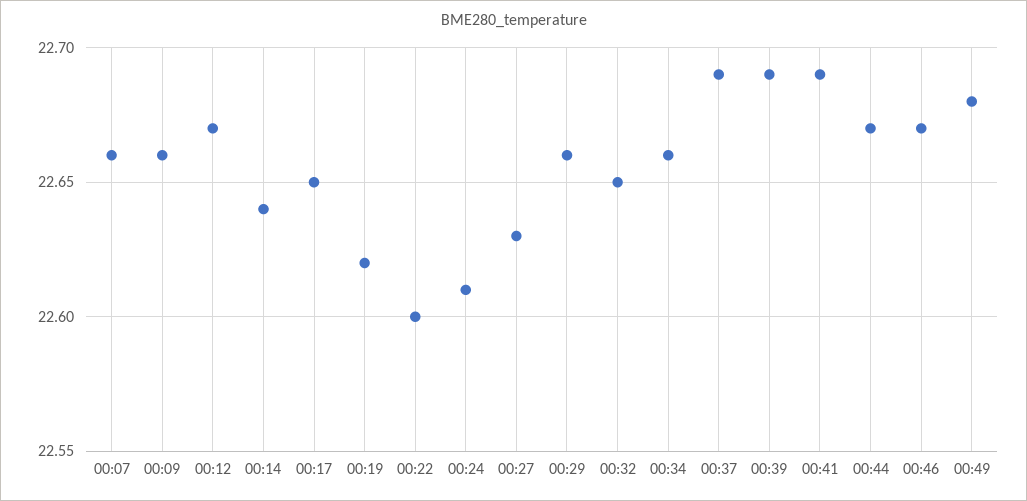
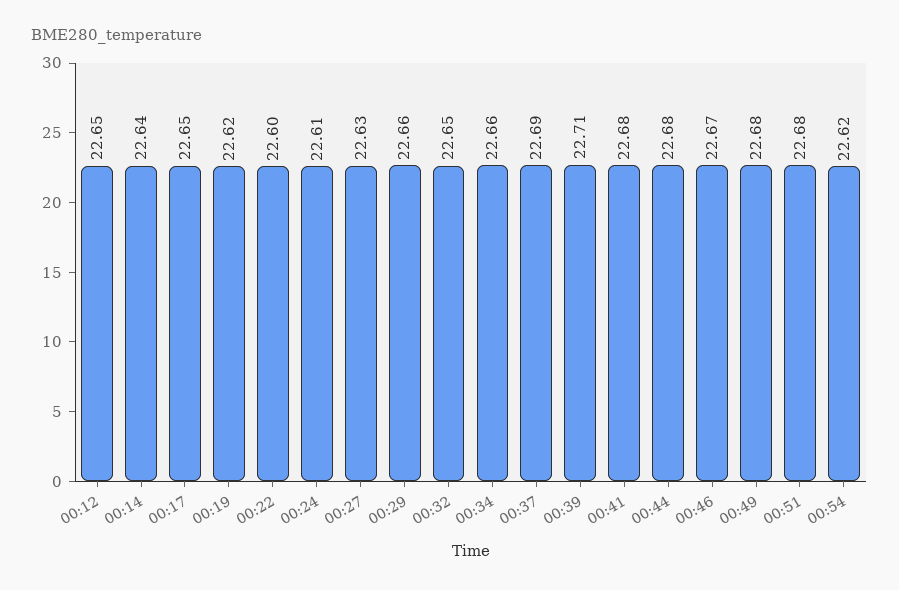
00:07: 22.66 -> none
00:09: 22.66 -> none
00:12: 22.67 -> 22.65
00:39: 22.69 -> 22.71
00:41: 22.69 -> 22.68
00:44: 22.67 -> 22.68
00:51: none -> 22.68
00:54: none -> 22.62

